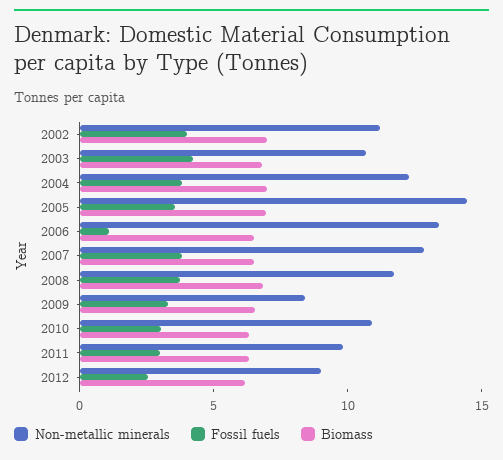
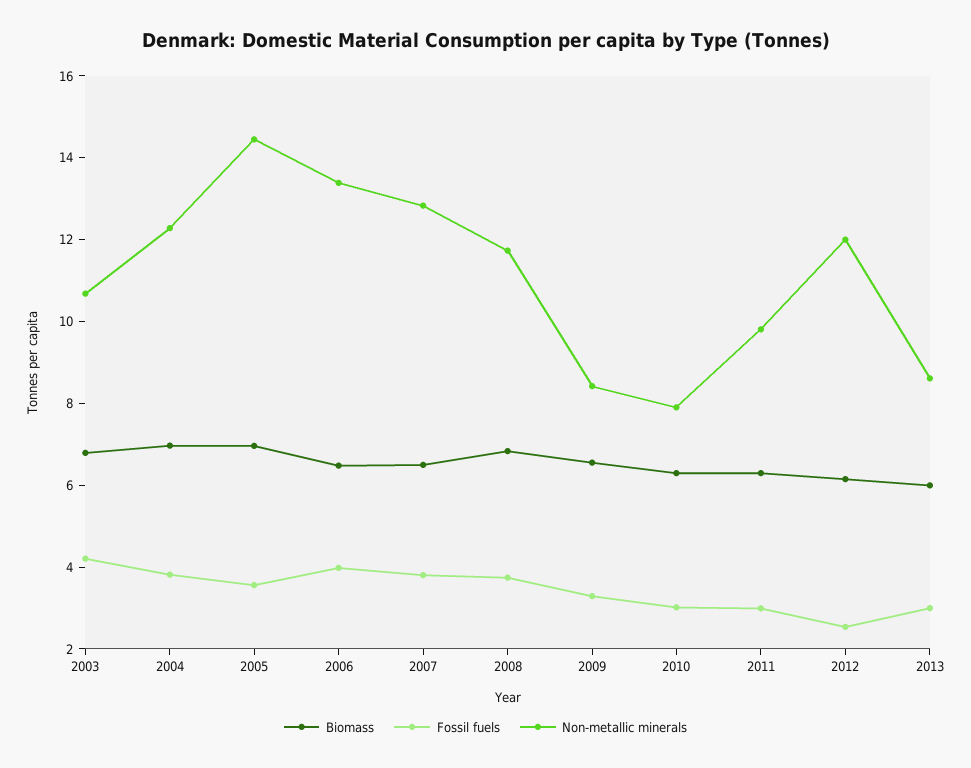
Non-metallic minerals, 2002: 11 -> none
Fossil fuels, 2002: 4 -> none
Biomass, 2002: 7 -> none
Fossil fuels, 2006: 1 -> 4
Non-metallic minerals, 2010: 11 -> 8
Non-metallic minerals, 2012: 9 -> 12
Biomass, 2013: none -> 6
Fossil fuels, 2013: none -> 3
Non-metallic minerals, 2013: none -> 8.5

